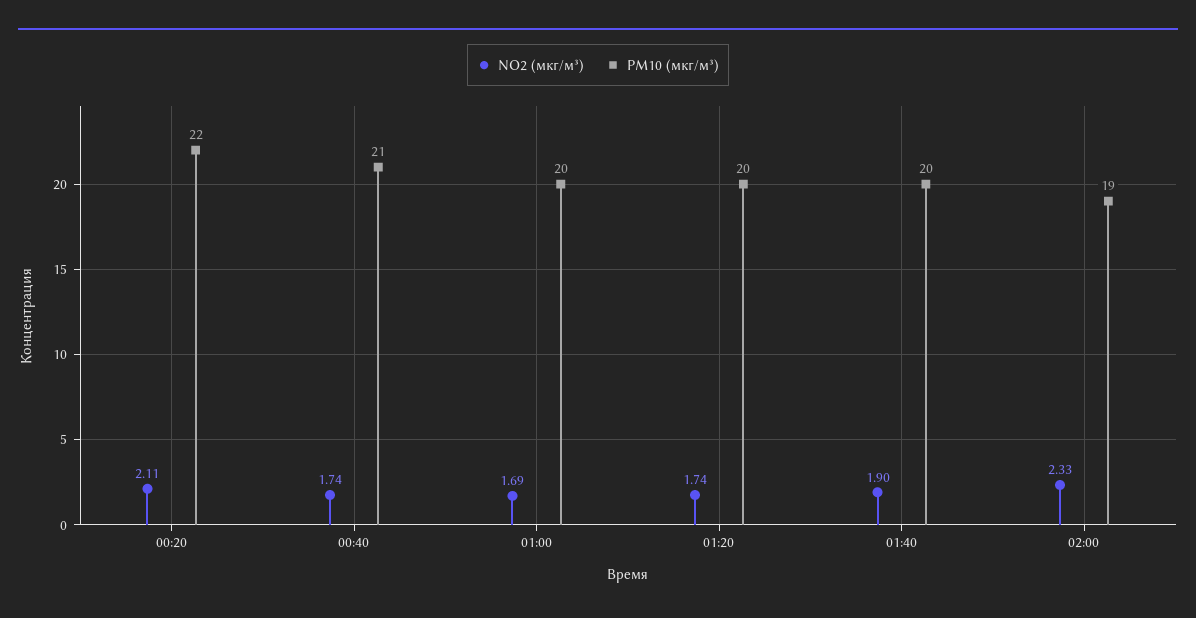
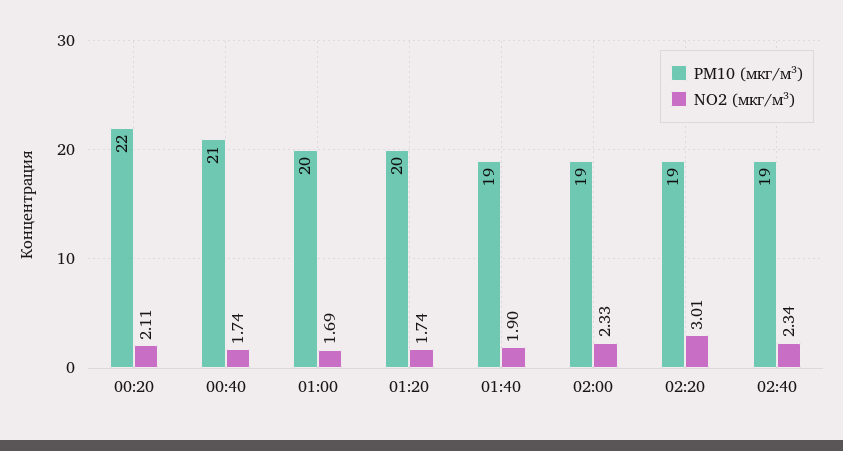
PM10 (мкг/м³), 01:40: 20 -> 19
PM10 (мкг/м³), 02:20: none -> 19
NO2 (мкг/м³), 02:20: none -> 3.01
PM10 (мкг/м³), 02:40: none -> 19
NO2 (мкг/м³), 02:40: none -> 2.34

